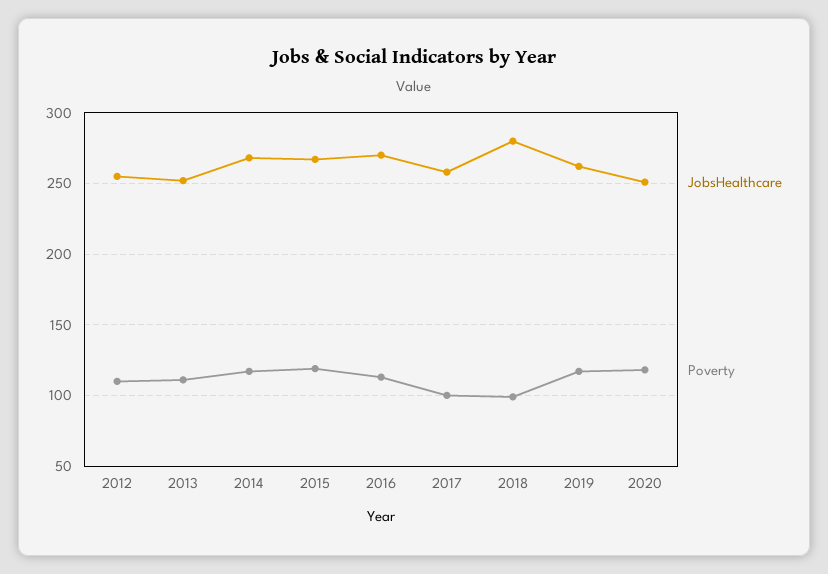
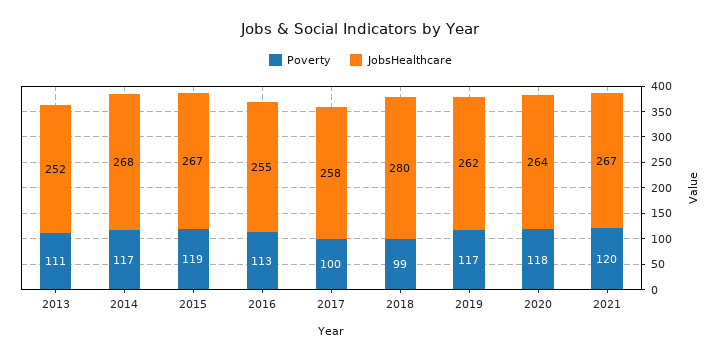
JobsHealthcare, 2012: 255 -> none
Poverty, 2012: 110 -> none
JobsHealthcare, 2016: 270 -> 255
JobsHealthcare, 2020: 250 -> 264
Poverty, 2021: none -> 120
JobsHealthcare, 2021: none -> 267

